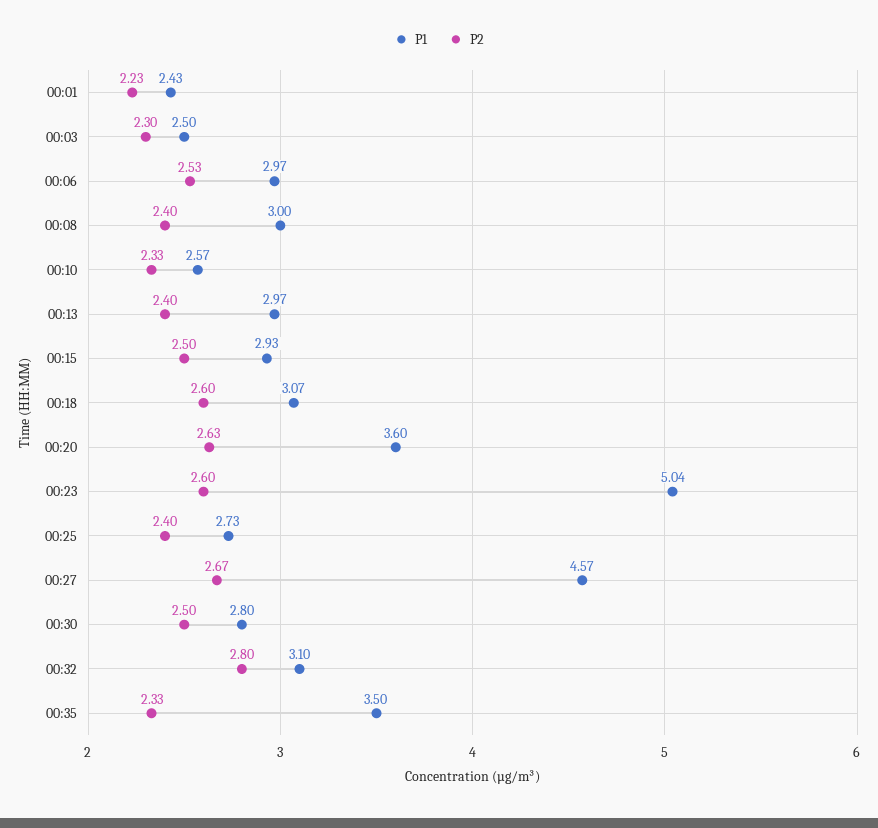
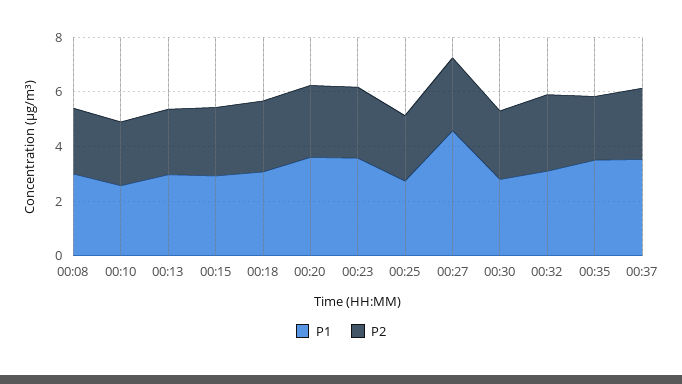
P1, 00:01: 2.43 -> none
P2, 00:01: 2.23 -> none
P1, 00:03: 2.5 -> none
P2, 00:03: 2.3 -> none
P1, 00:06: 2.97 -> none
P2, 00:06: 2.53 -> none
P1, 00:23: 5.04 -> 3.5
P1, 00:37: none -> 3.5
P2, 00:37: none -> 2.5

